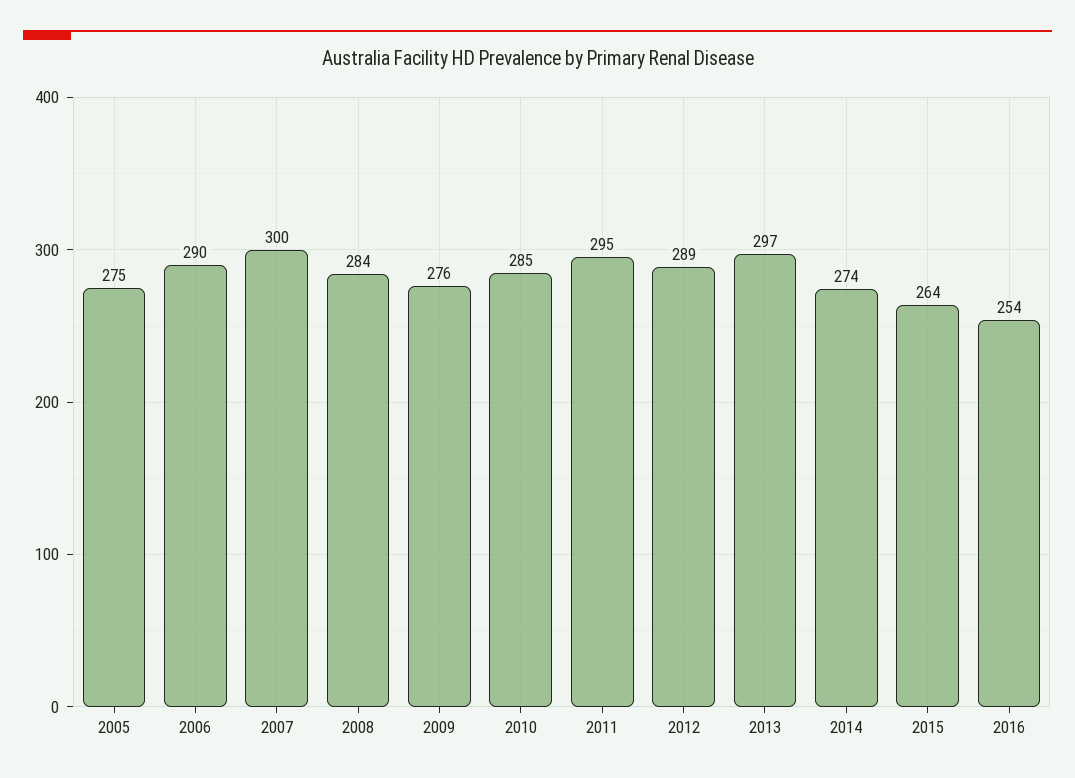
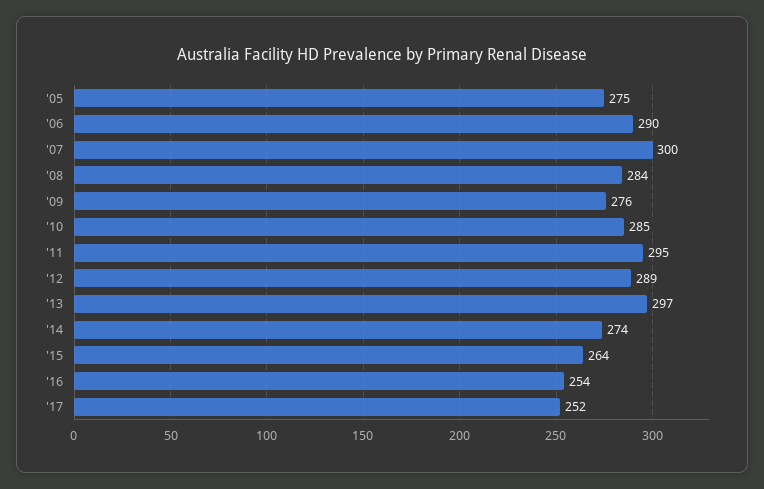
'17: none -> 252

